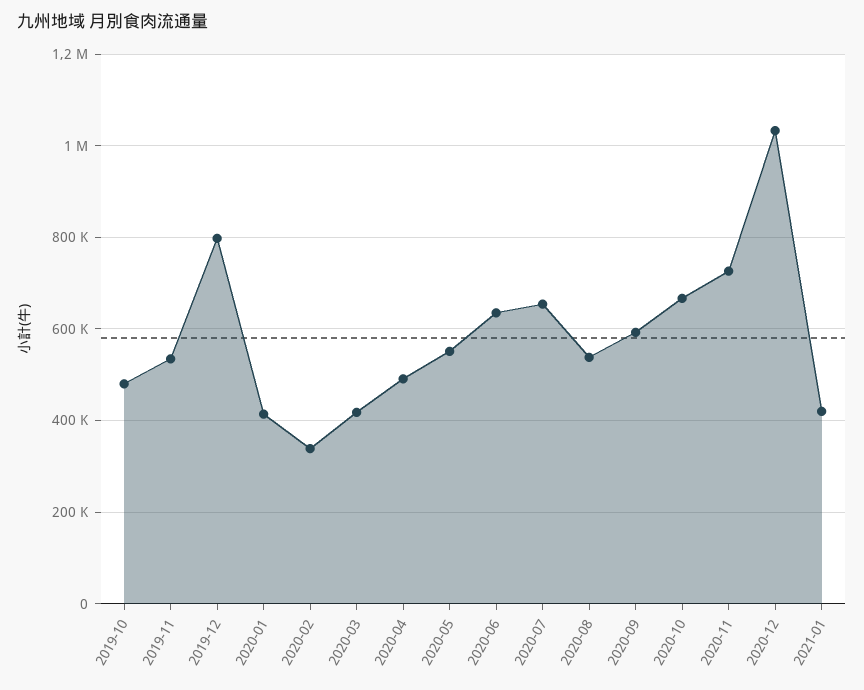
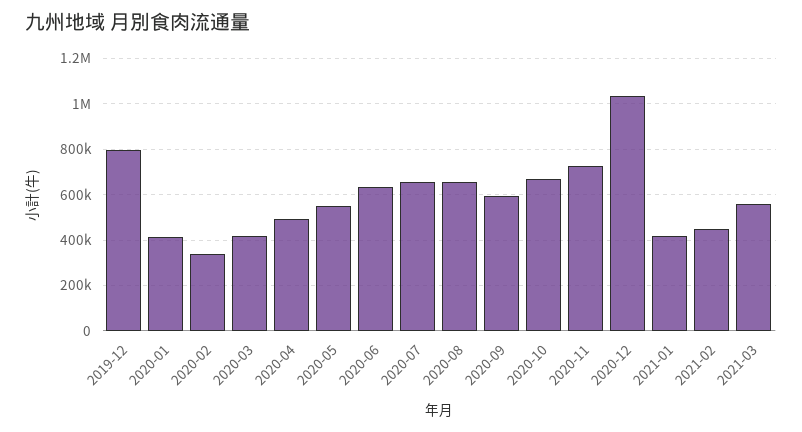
2019-10: 480000 -> none
2019-11: 540000 -> none
2020-08: 540000 -> 650000
2021-02: none -> 450000
2021-03: none -> 550000

